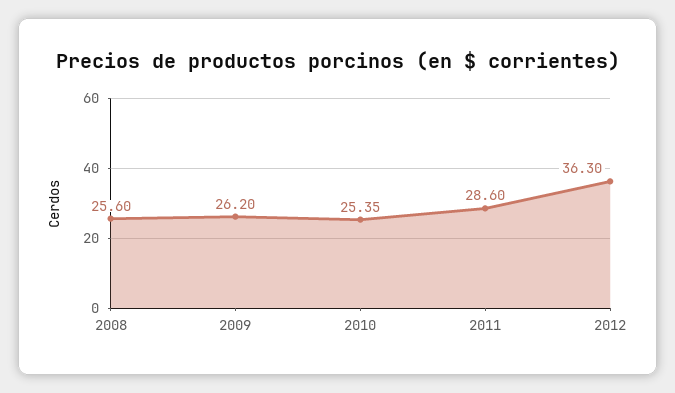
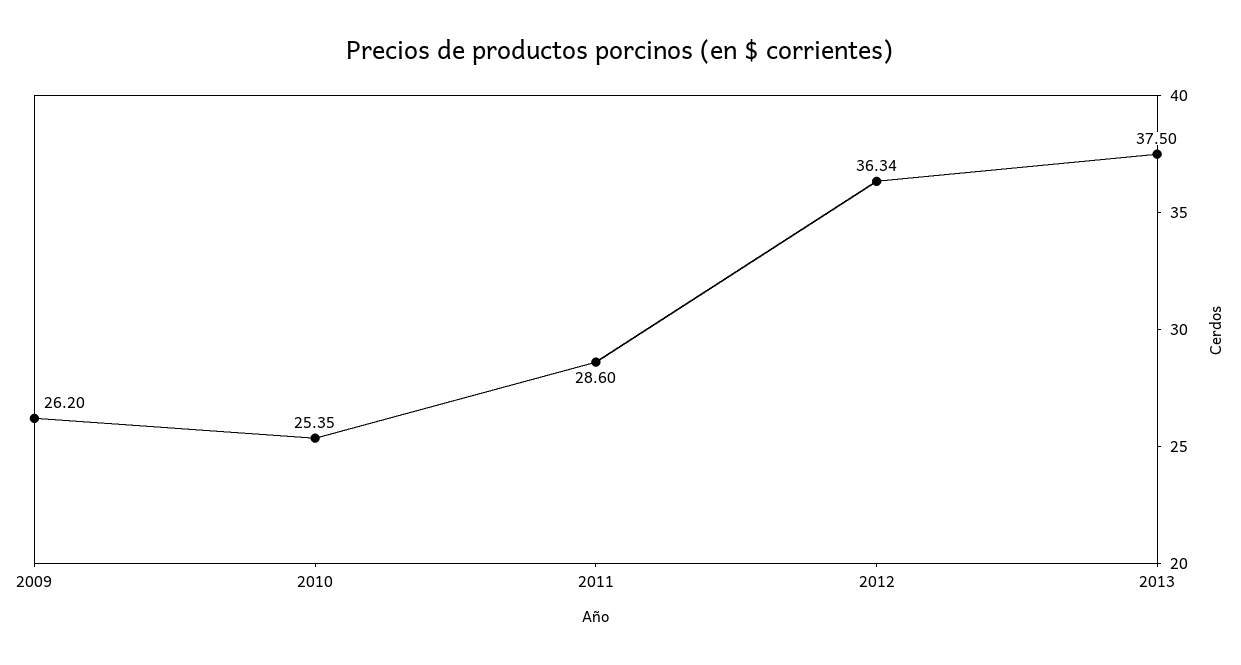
2008: 25.6 -> none
2012: 36.3 -> 36.34
2013: none -> 37.5

